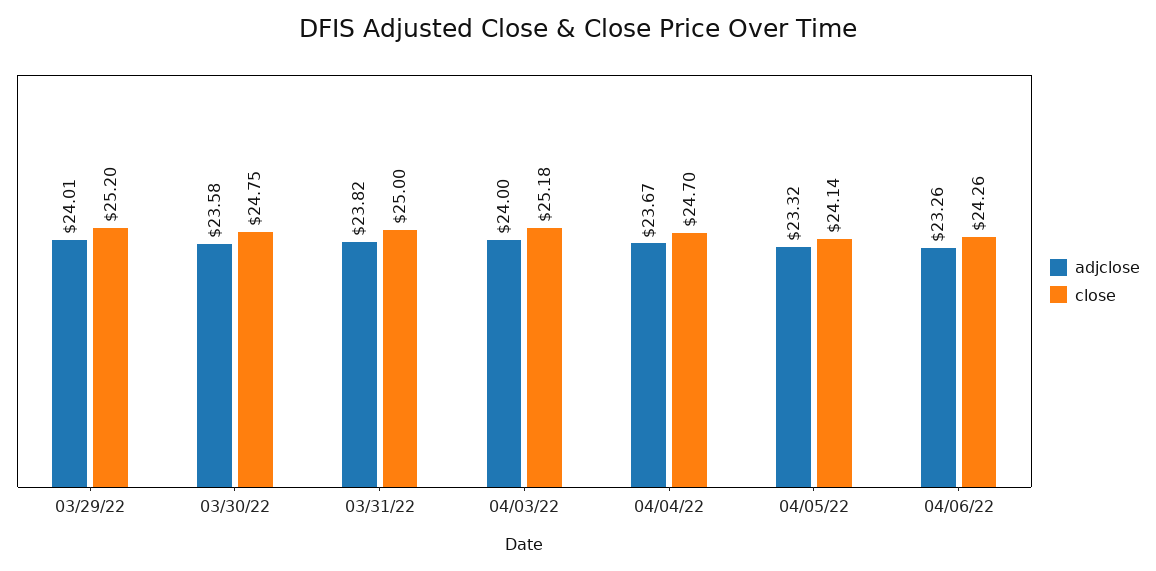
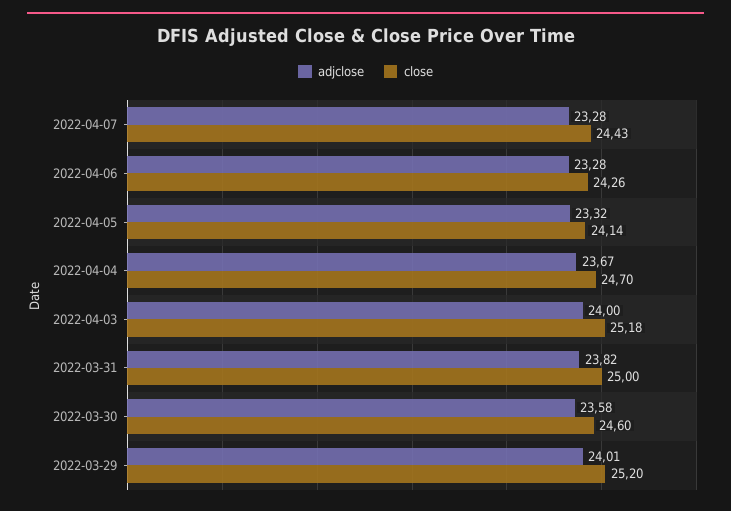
close, 03/30/22: 24.75 -> 24.6
adjclose, 04/06/22: 23.26 -> 23.28
adjclose, 2022-04-07: none -> 23.28
close, 2022-04-07: none -> 24.43

